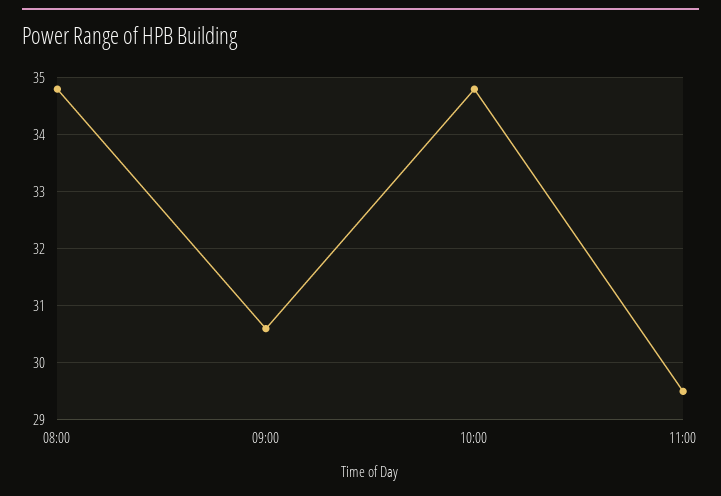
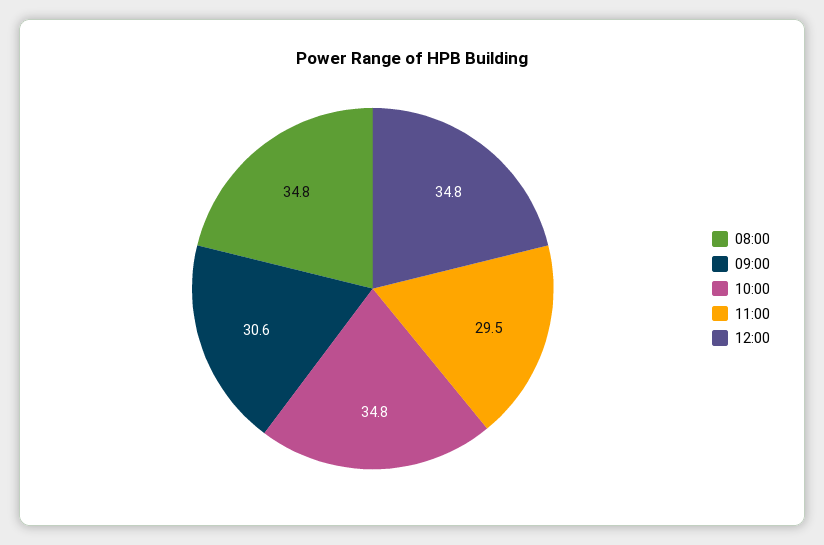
12:00: none -> 34.8

